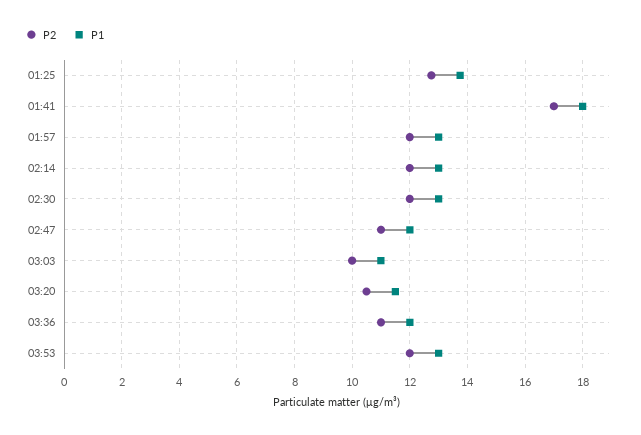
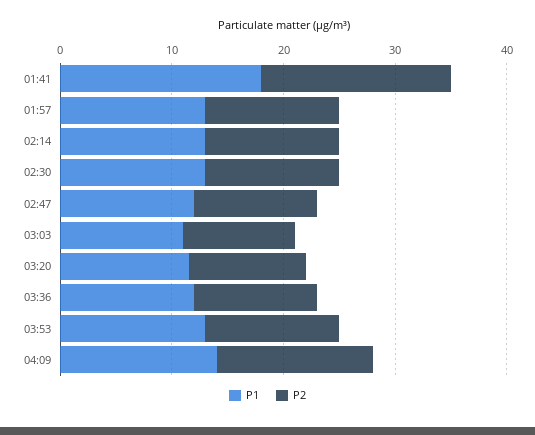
P2, 01:25: 12.75 -> none
P1, 01:25: 13.75 -> none
P1, 04:09: none -> 14
P2, 04:09: none -> 14

